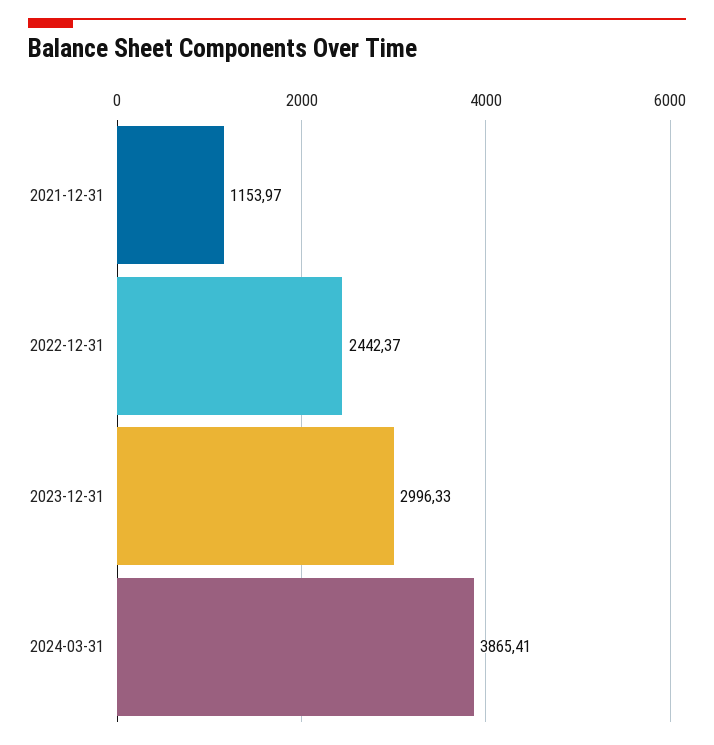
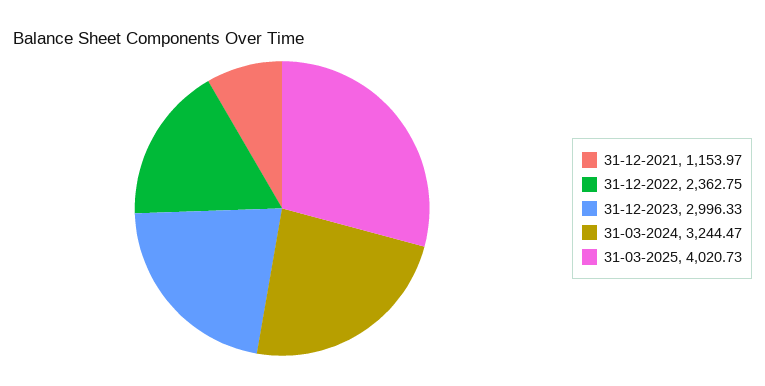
2022-12-31: 2442.37 -> 2362.75
2024-03-31: 3865.41 -> 3244.47
31-03-2025: none -> 4020.73

